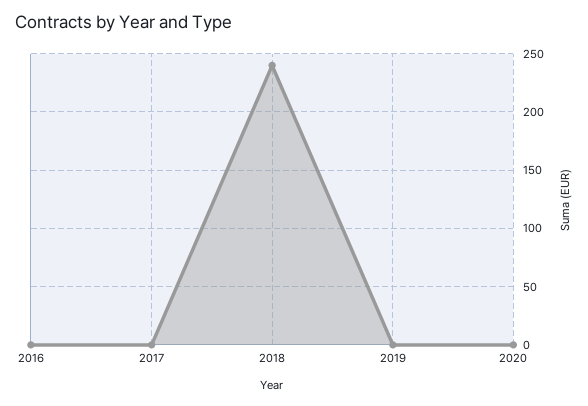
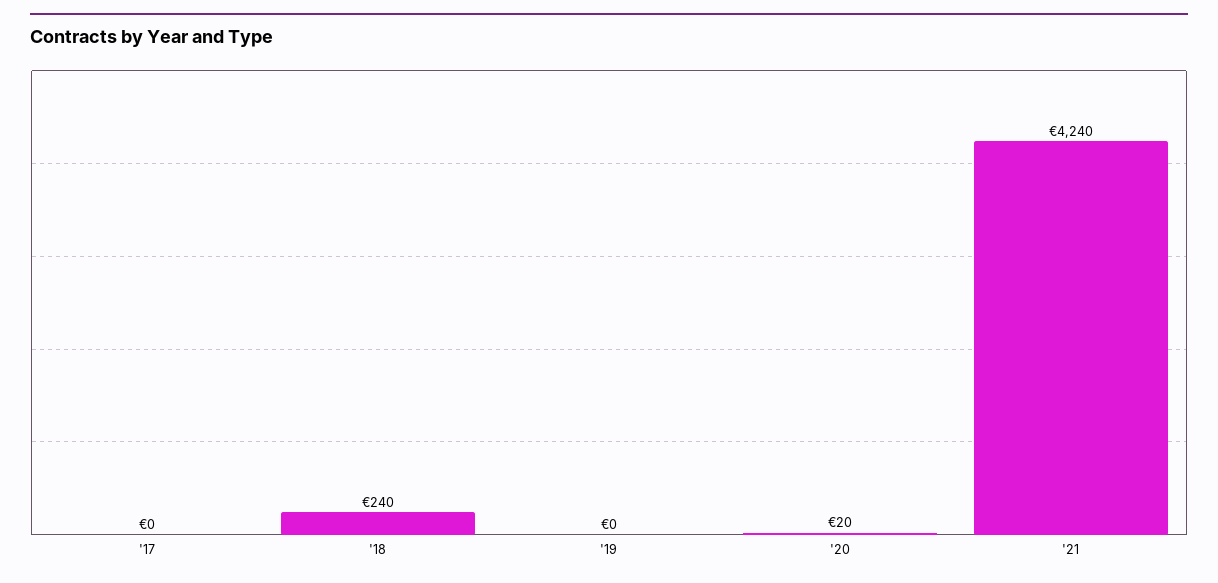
2016: 0 -> none
2020: 0 -> 20
'21: none -> 4240

